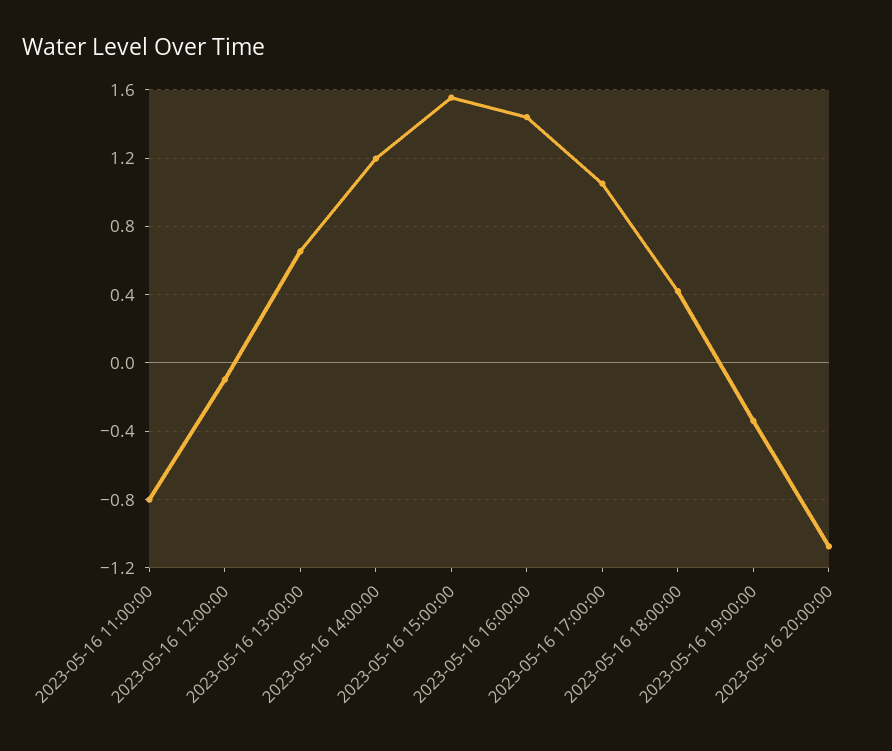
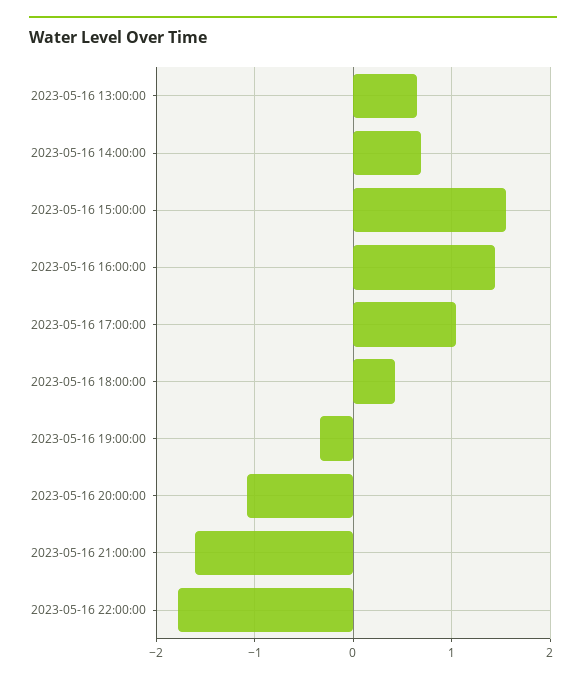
2023-05-16 11:00:00: -0.8 -> none
2023-05-16 12:00:00: -0.1 -> none
2023-05-16 14:00:00: 1.2 -> 0.7
2023-05-16 21:00:00: none -> -1.6
2023-05-16 22:00:00: none -> -1.8

